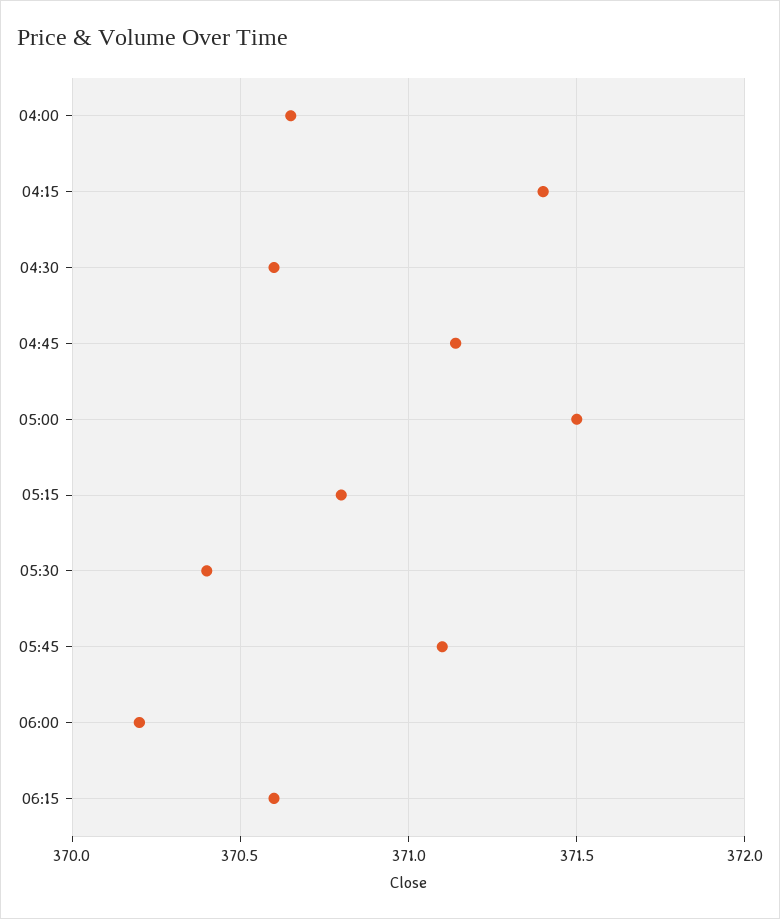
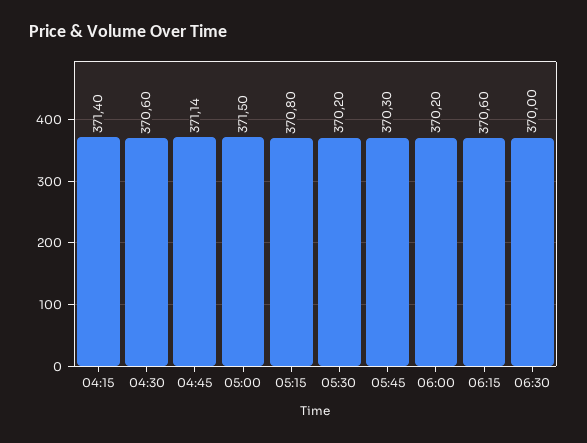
04:00: 370.65 -> none
05:30: 370.4 -> 370.2
05:45: 371.1 -> 370.3
06:30: none -> 370

